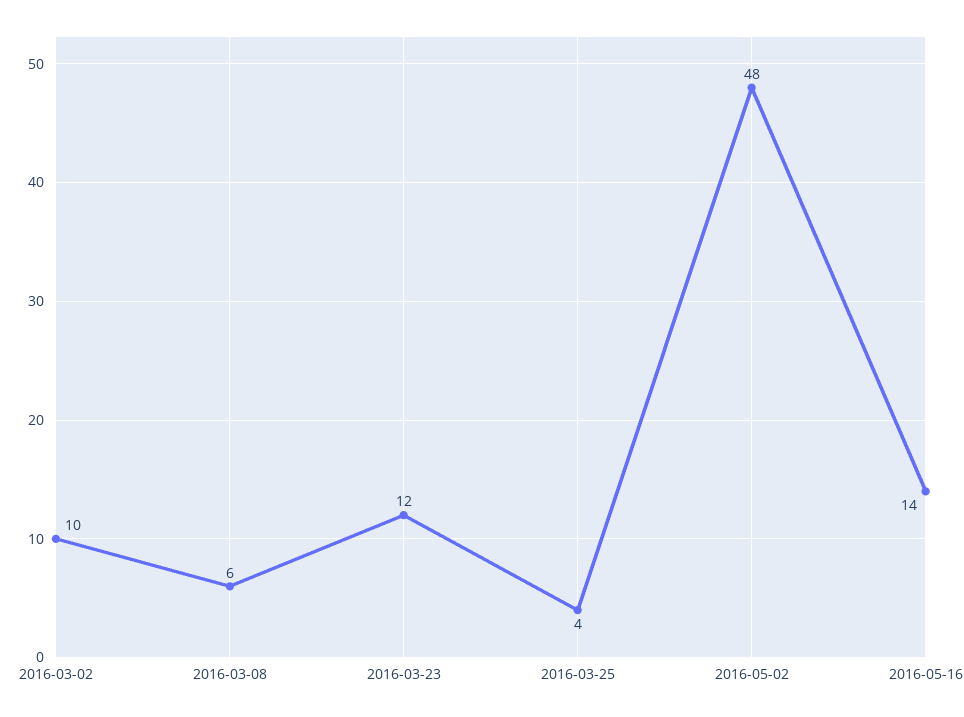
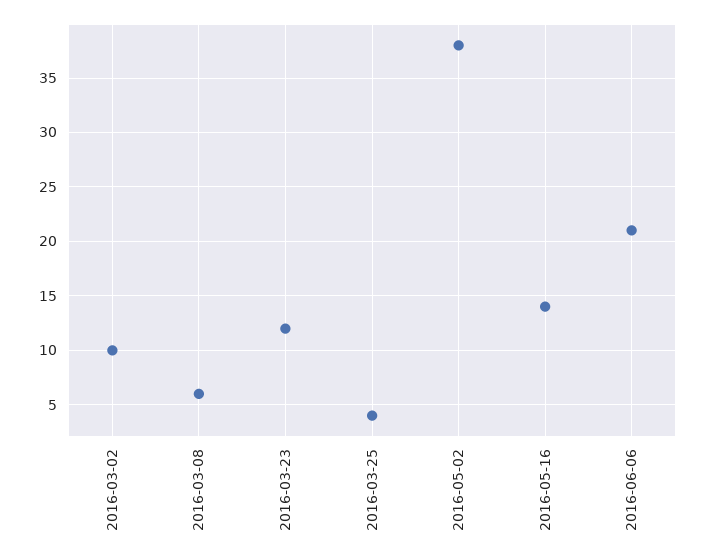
2016-05-02: 48 -> 38
2016-06-06: none -> 21

